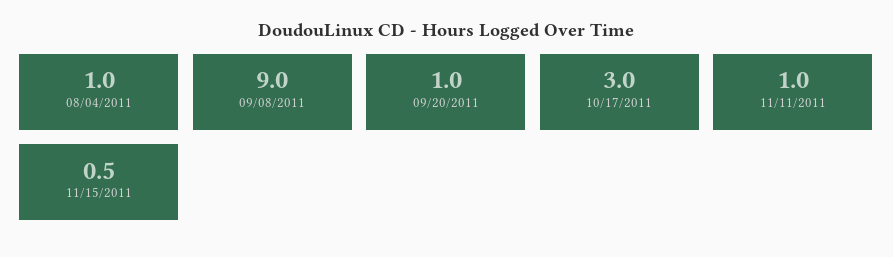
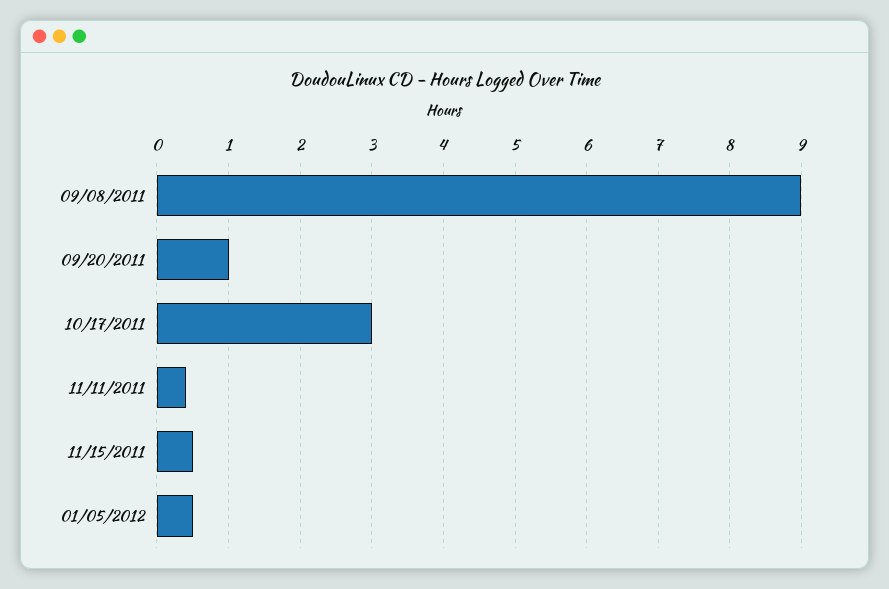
08/04/2011: 1 -> none
11/11/2011: 1 -> 0.4
01/05/2012: none -> 0.5

